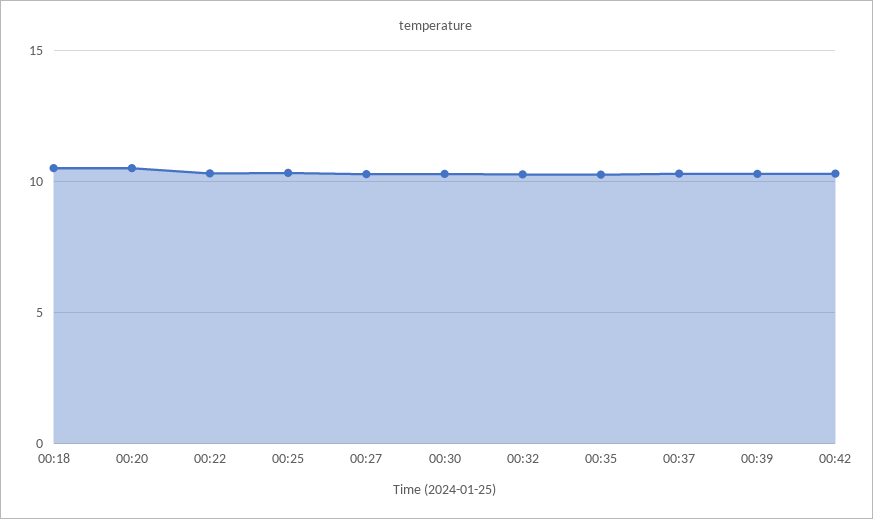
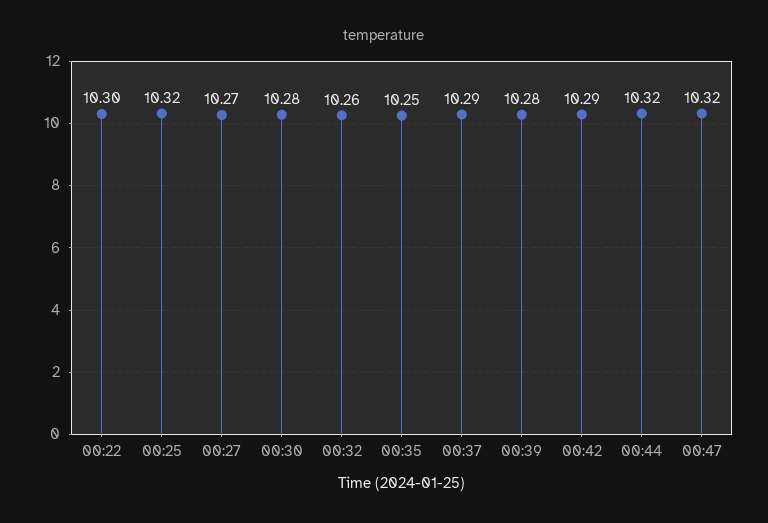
00:18: 10.5 -> none
00:20: 10.5 -> none
00:44: none -> 10.32
00:47: none -> 10.32

